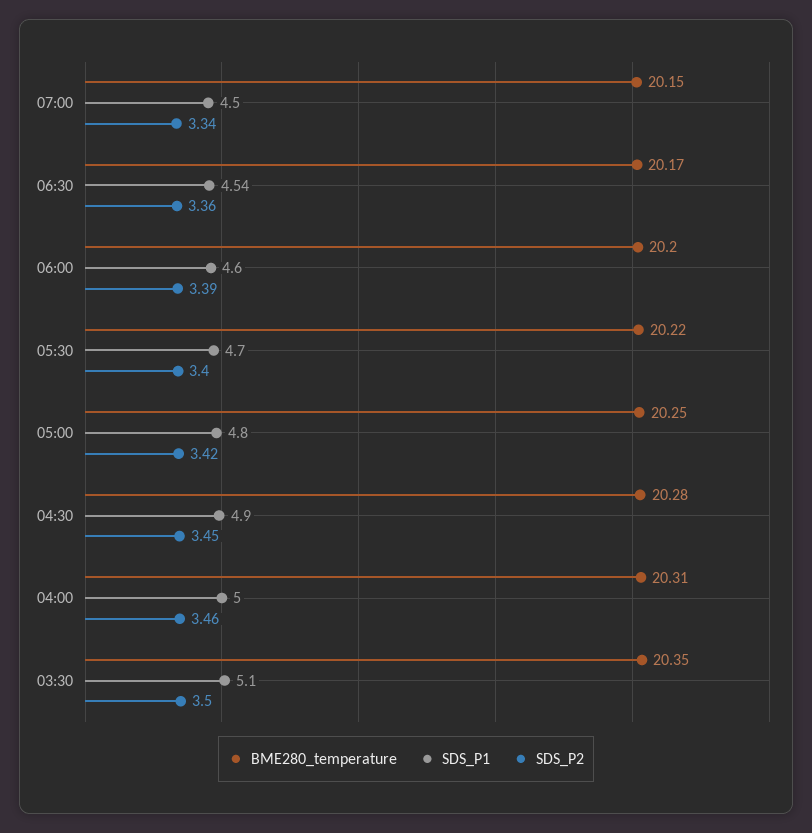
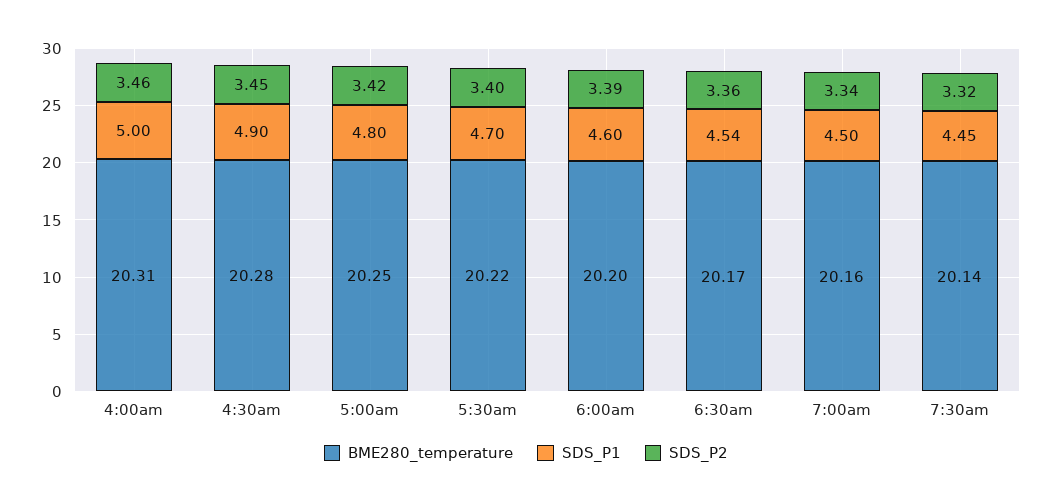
BME280_temperature, 07:00: 20.15 -> 20.16
BME280_temperature, 03:30: 20.35 -> none
SDS_P1, 03:30: 5.1 -> none
SDS_P2, 03:30: 3.5 -> none
BME280_temperature, 7:30am: none -> 20.14
SDS_P1, 7:30am: none -> 4.45
SDS_P2, 7:30am: none -> 3.32

